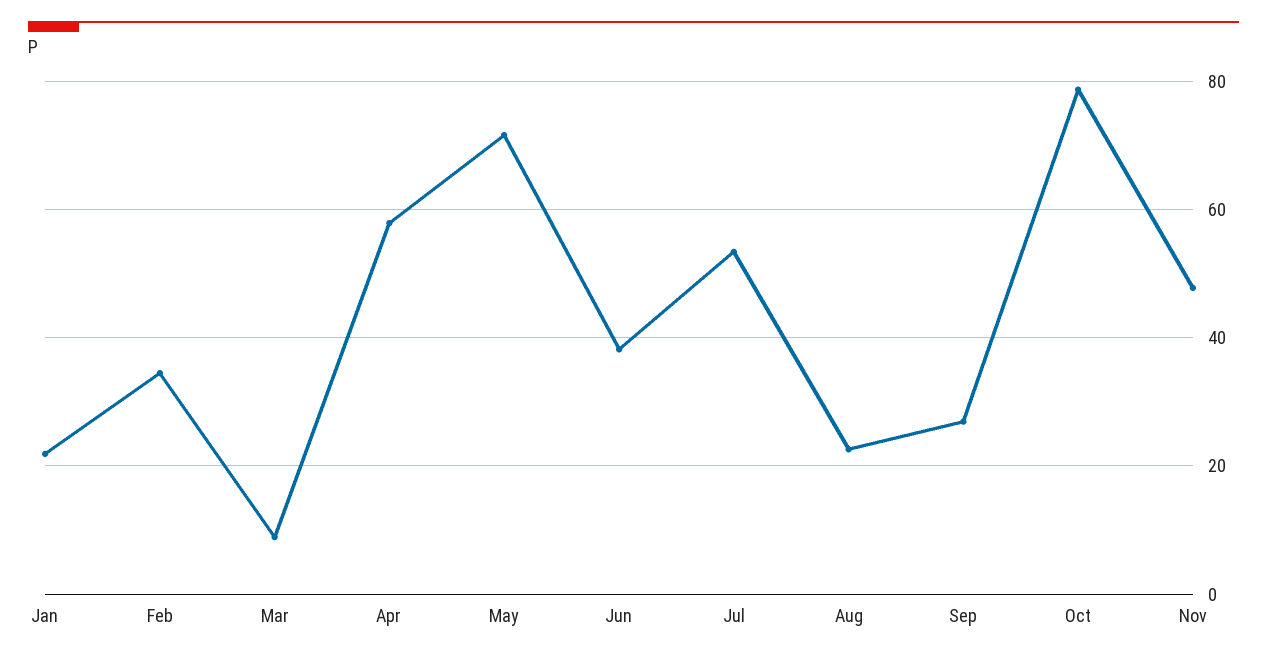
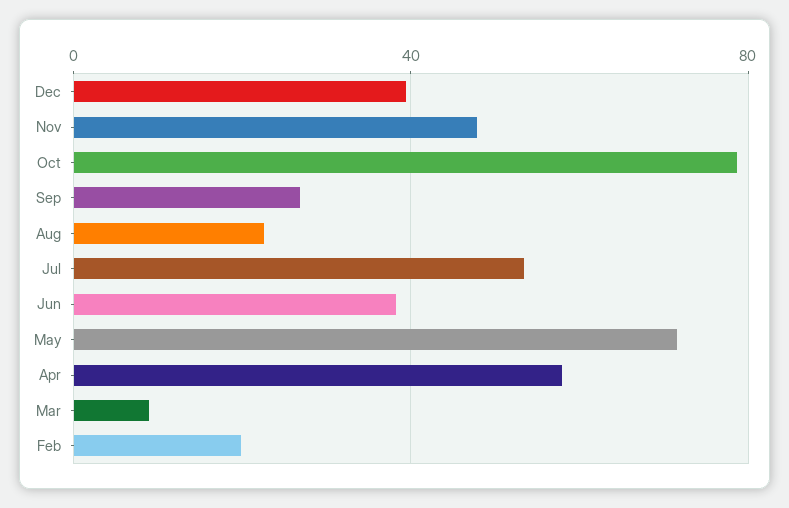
Jan: 22 -> none
Feb: 34 -> 20
Dec: none -> 40

